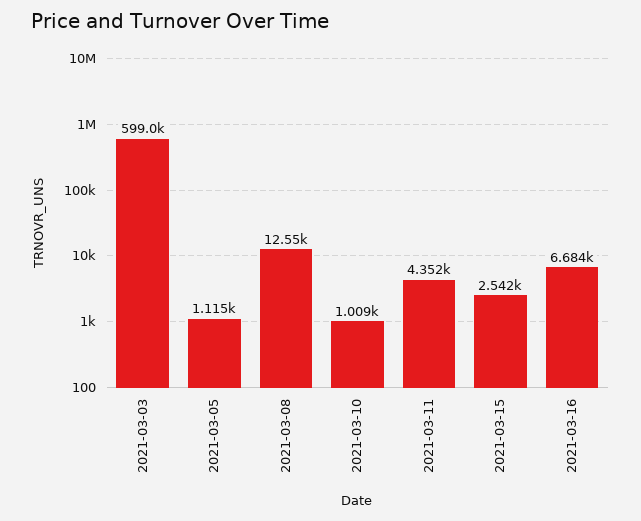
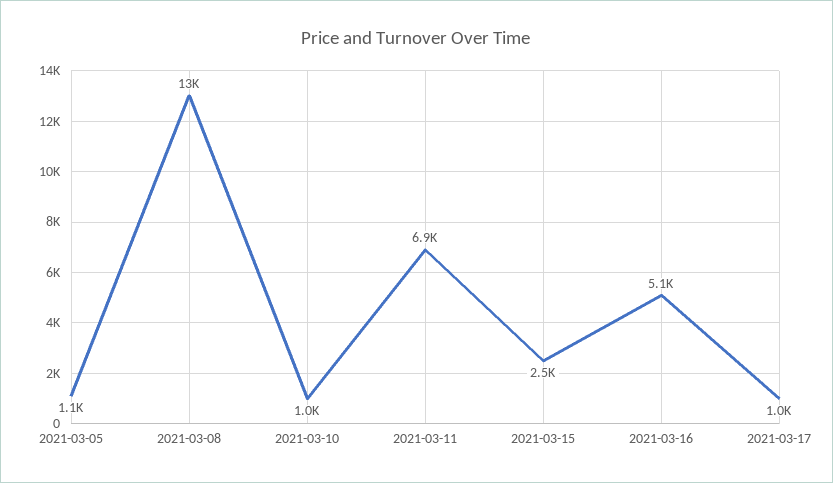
2021-03-03: 599000 -> none
2021-03-11: 4352 -> 6900
2021-03-16: 6684 -> 5100
2021-03-17: none -> 1000

